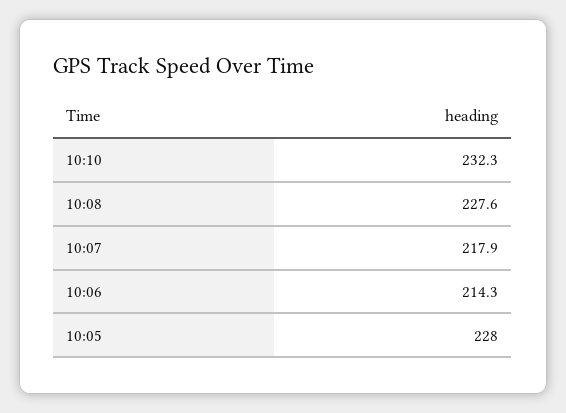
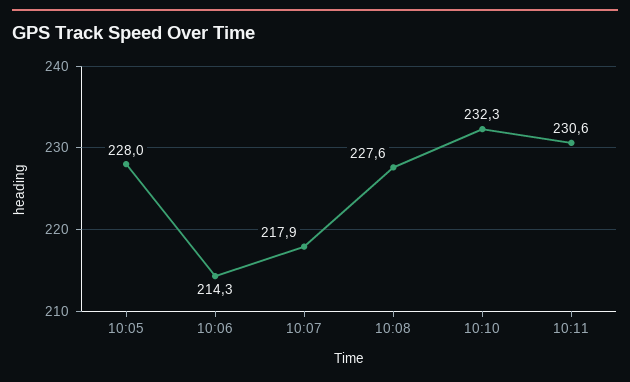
10:11: none -> 230.6

